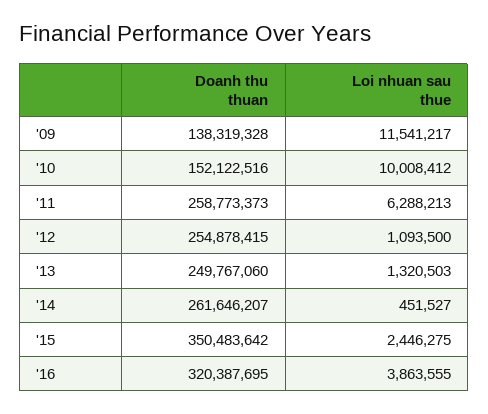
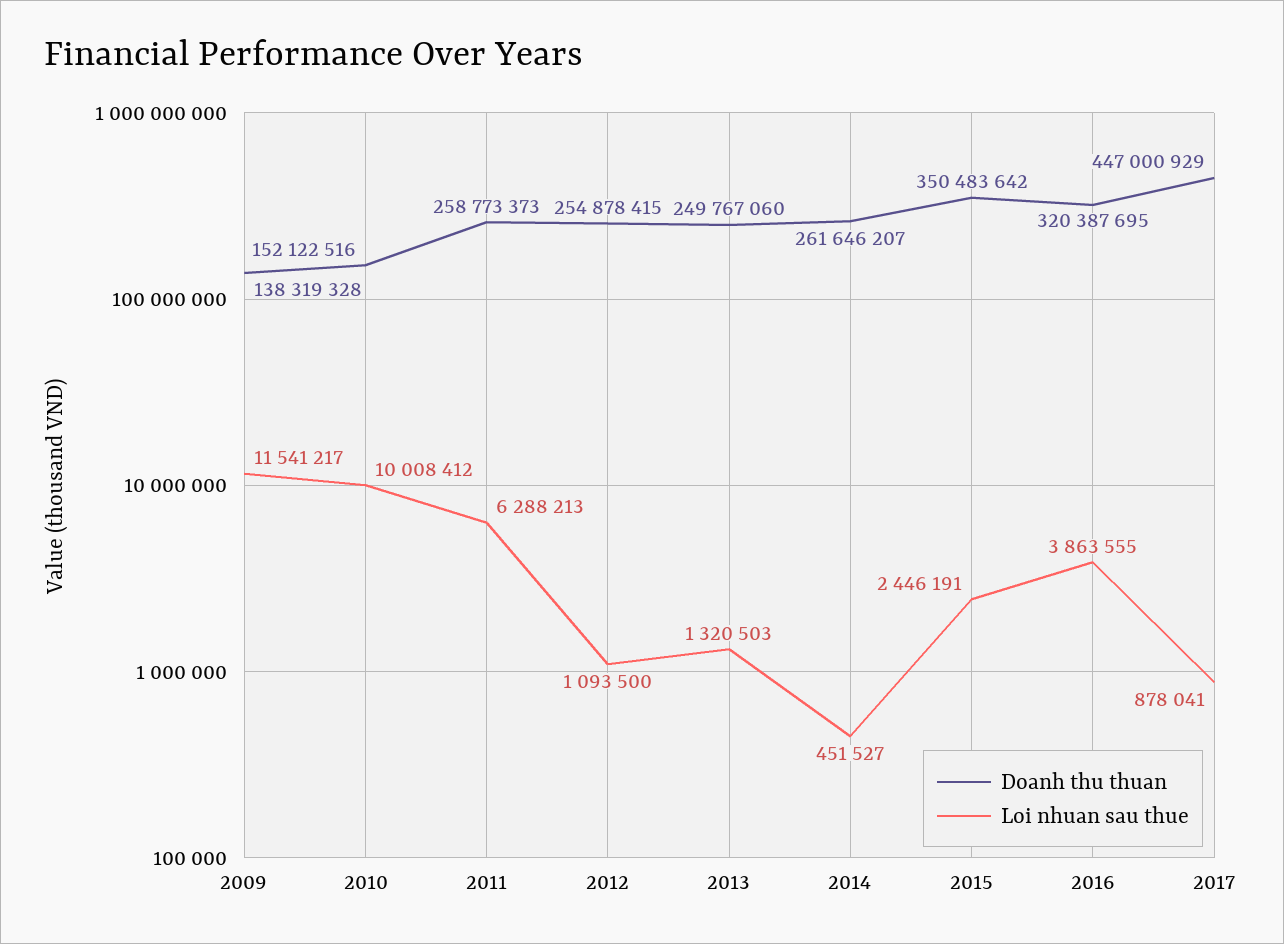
Loi nhuan sau thue, '15: 2446275 -> 2446191
Doanh thu thuan, 2017: none -> 447000929
Loi nhuan sau thue, 2017: none -> 878041

